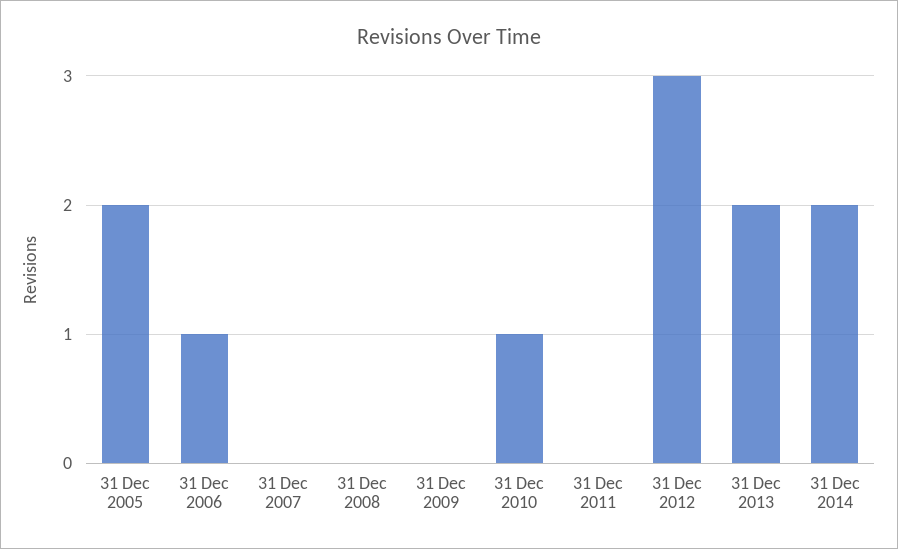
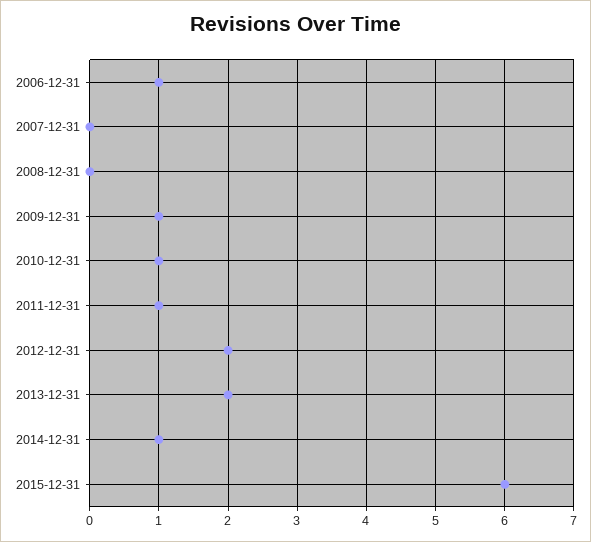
31 Dec 2005: 2 -> none
31 Dec 2009: 0 -> 1
31 Dec 2011: 0 -> 1
31 Dec 2012: 3 -> 2
31 Dec 2014: 2 -> 1
2015-12-31: none -> 6

